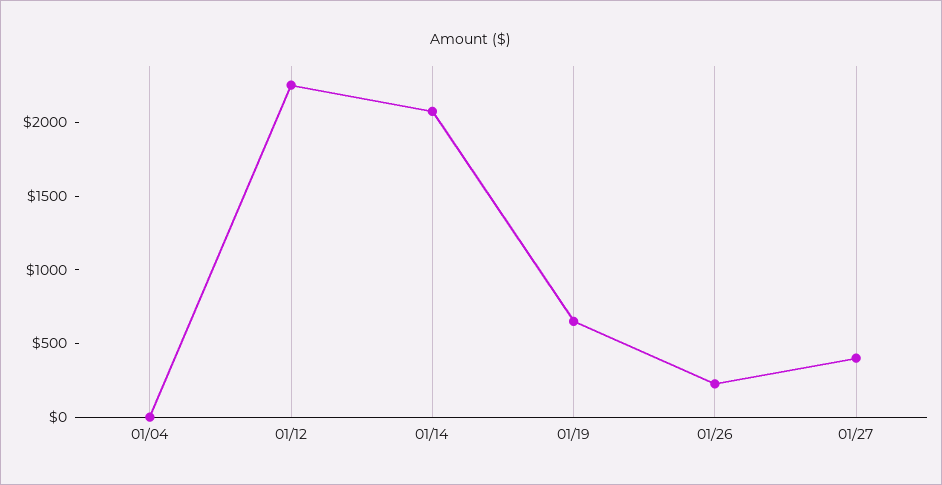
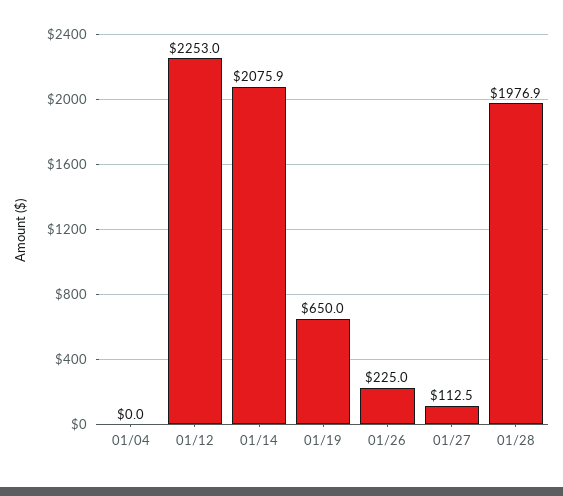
01/27: 400 -> 112.5
01/28: none -> 1976.9

